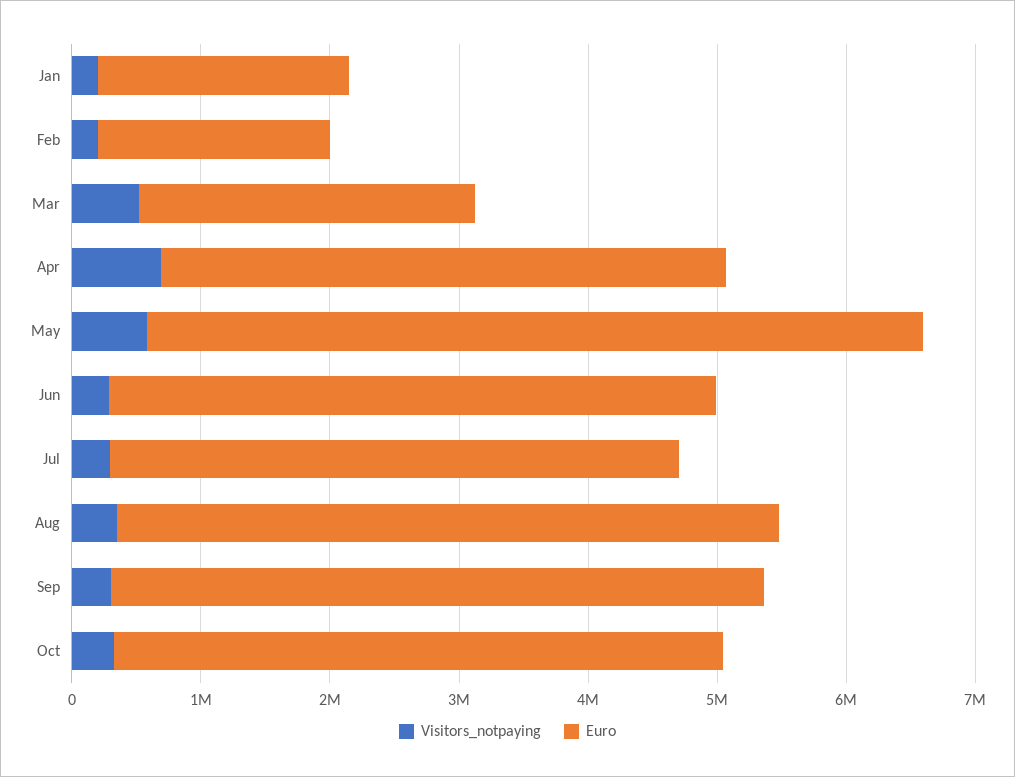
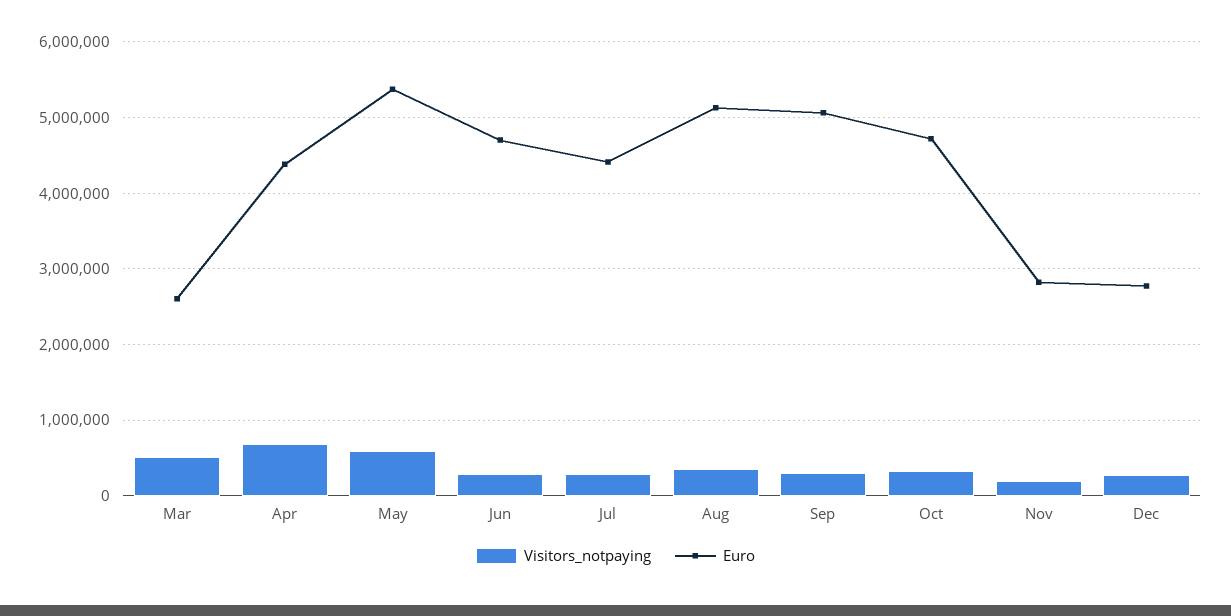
Visitors_notpaying, Jan: 200000 -> none
Euro, Jan: 2000000 -> none
Visitors_notpaying, Feb: 200000 -> none
Euro, Feb: 1800000 -> none
Euro, May: 6000000 -> 5400000
Visitors_notpaying, Nov: none -> 200000
Euro, Nov: none -> 2800000
Visitors_notpaying, Dec: none -> 300000
Euro, Dec: none -> 2800000

